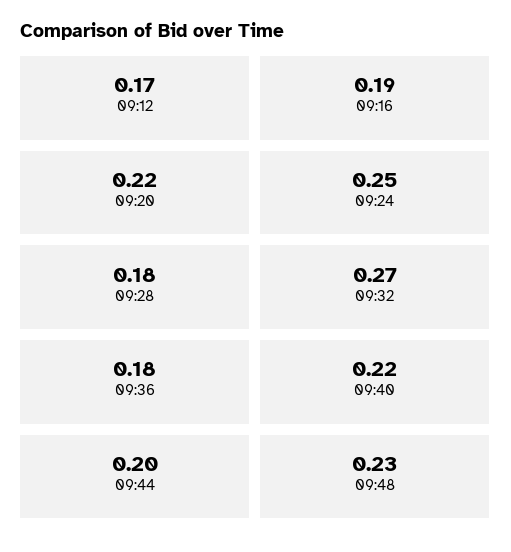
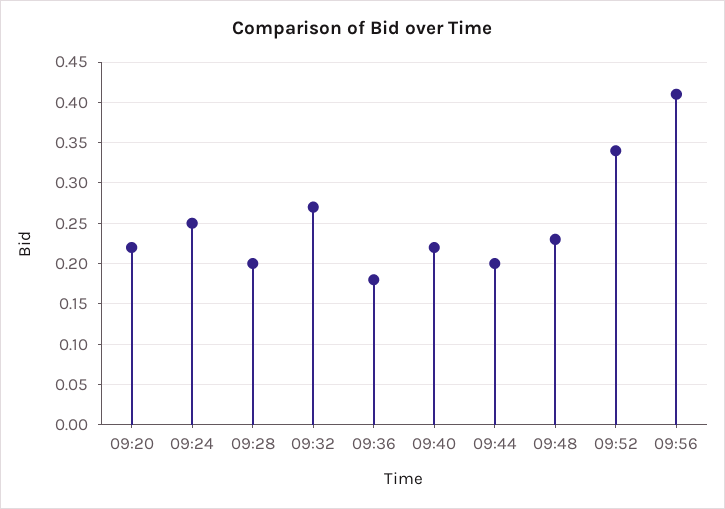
09:12: 0.17 -> none
09:16: 0.19 -> none
09:28: 0.18 -> 0.2
09:52: none -> 0.34
09:56: none -> 0.41

